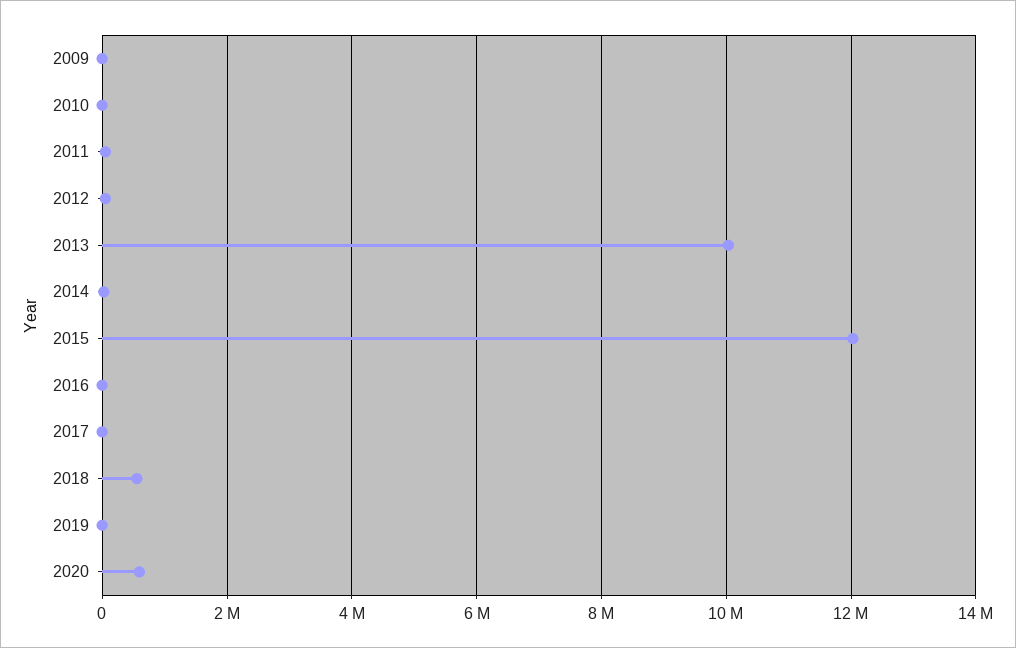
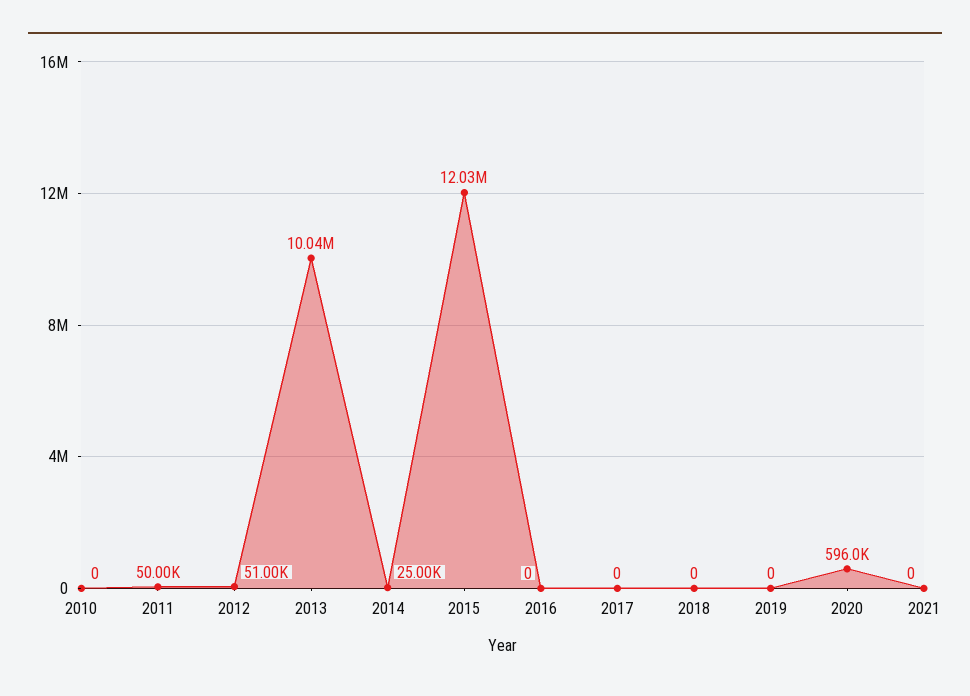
2009: 0 -> none
2018: 600000 -> 0
2021: none -> 0

